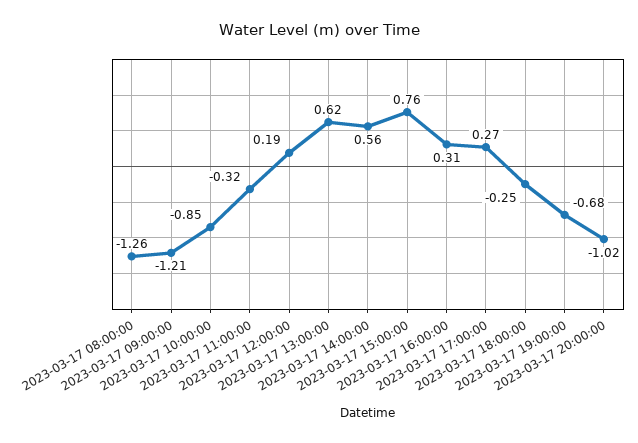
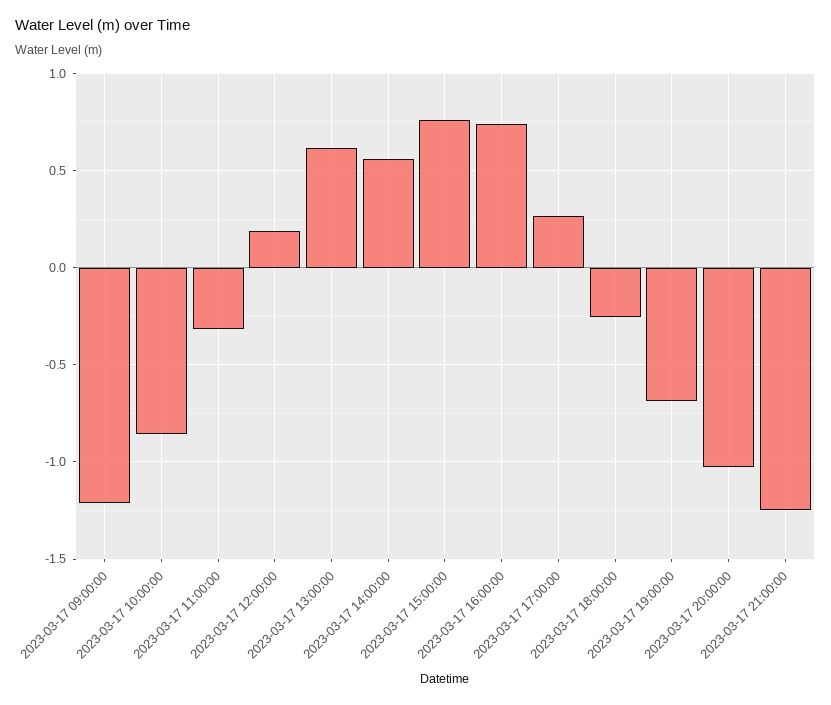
2023-03-17 08:00:00: -1.26 -> none
2023-03-17 16:00:00: 0.31 -> 0.75
2023-03-17 21:00:00: none -> -1.25

